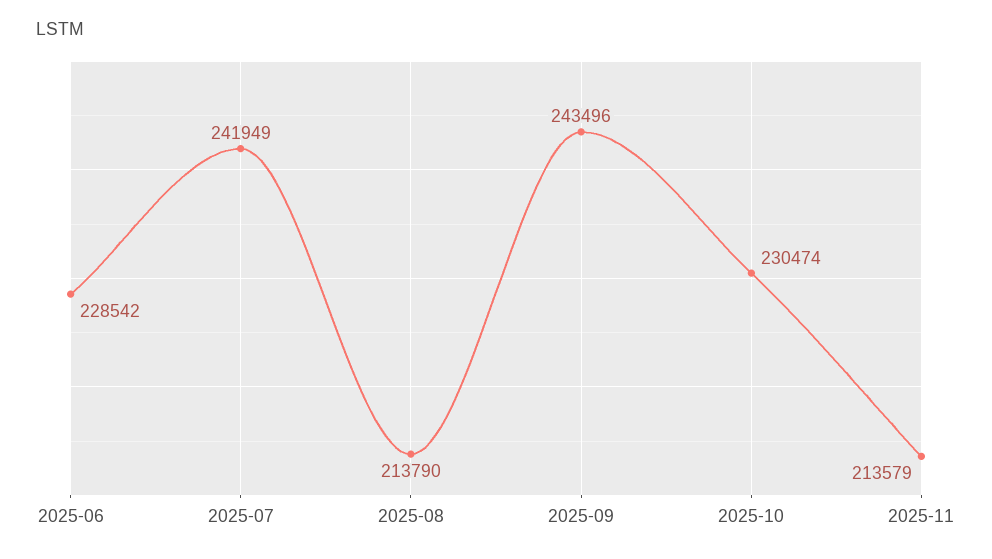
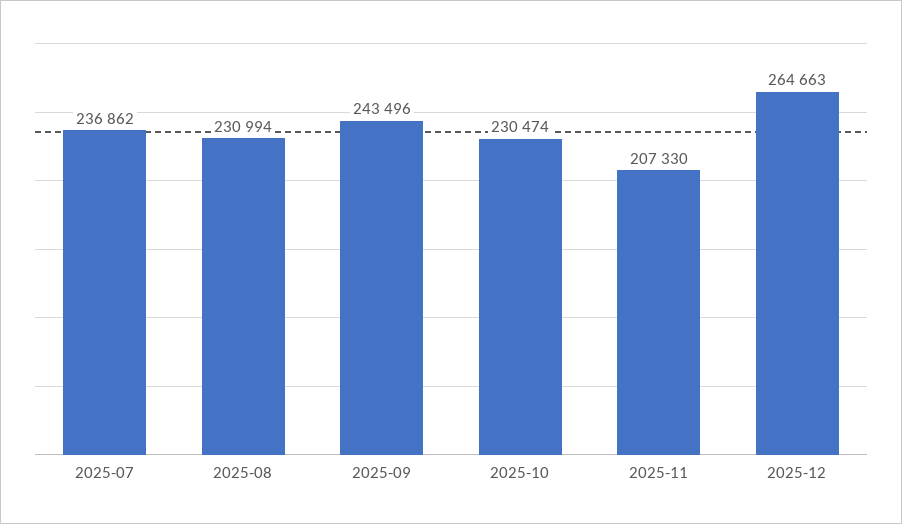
2025-06: 228542 -> none
2025-07: 241949 -> 236862
2025-08: 213790 -> 230994
2025-11: 213579 -> 207330
2025-12: none -> 264663

